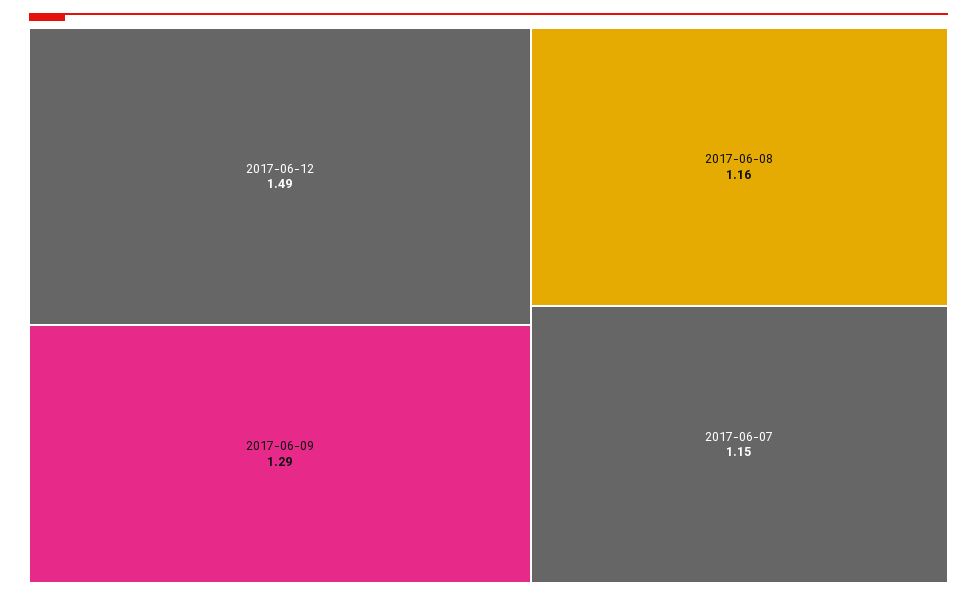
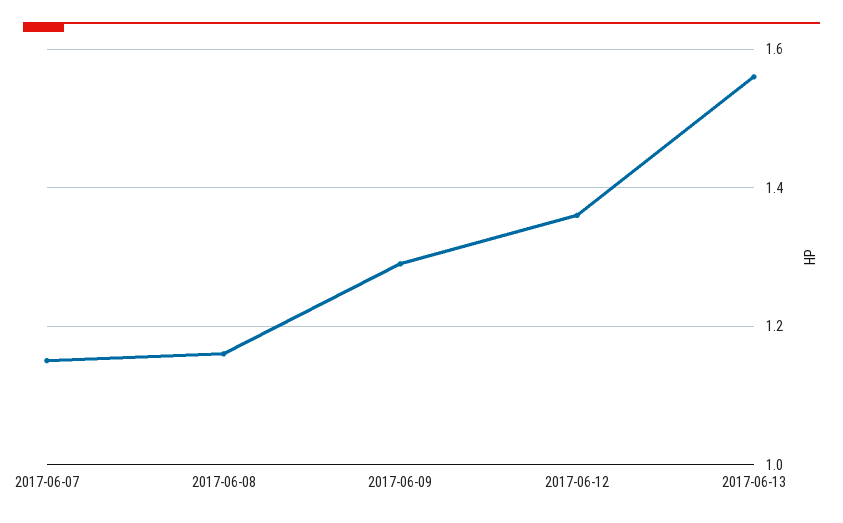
2017-06-12: 1.49 -> 1.35
2017-06-13: none -> 1.55

